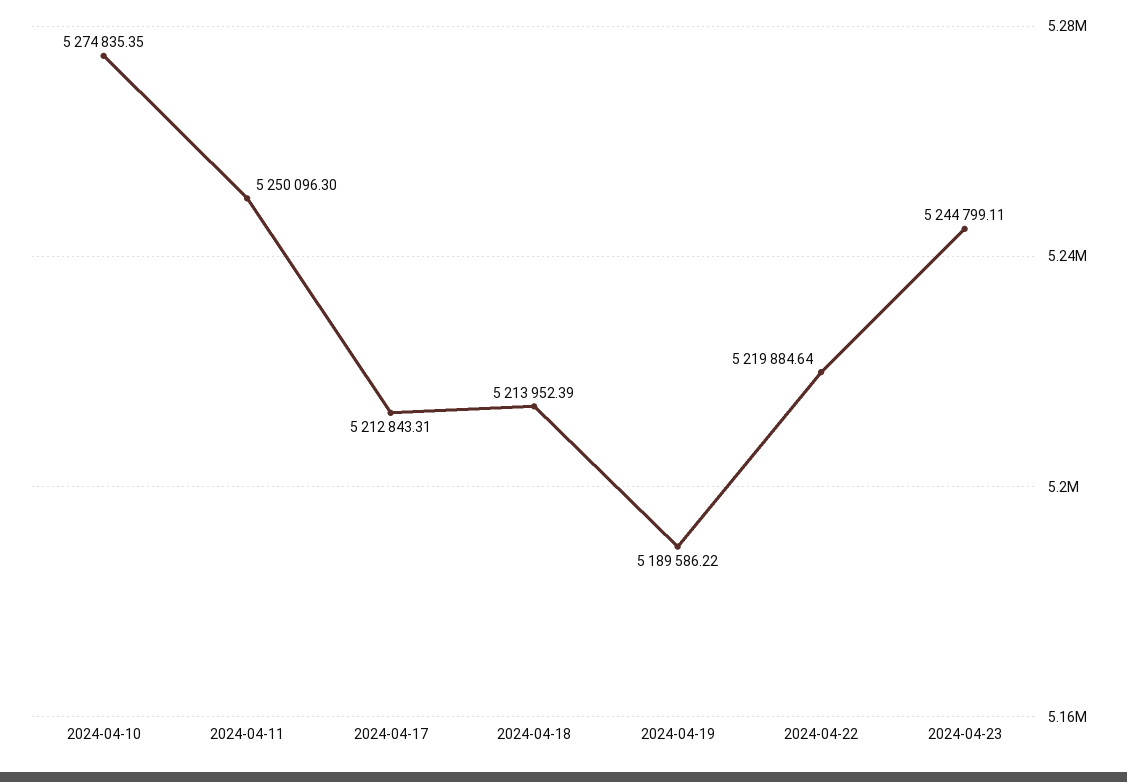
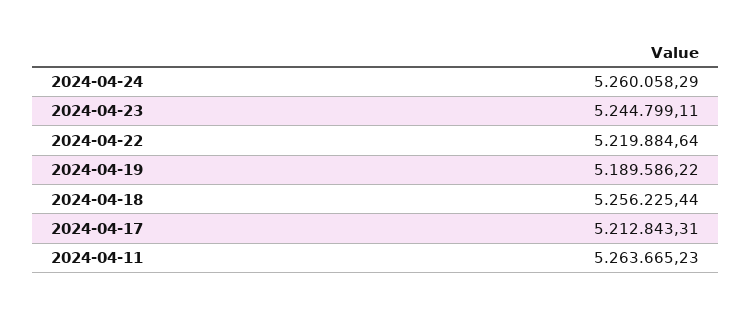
2024-04-10: 5274835.35 -> none
2024-04-11: 5250096.3 -> 5263665.23
2024-04-18: 5213952.39 -> 5256225.44
2024-04-24: none -> 5260058.29

